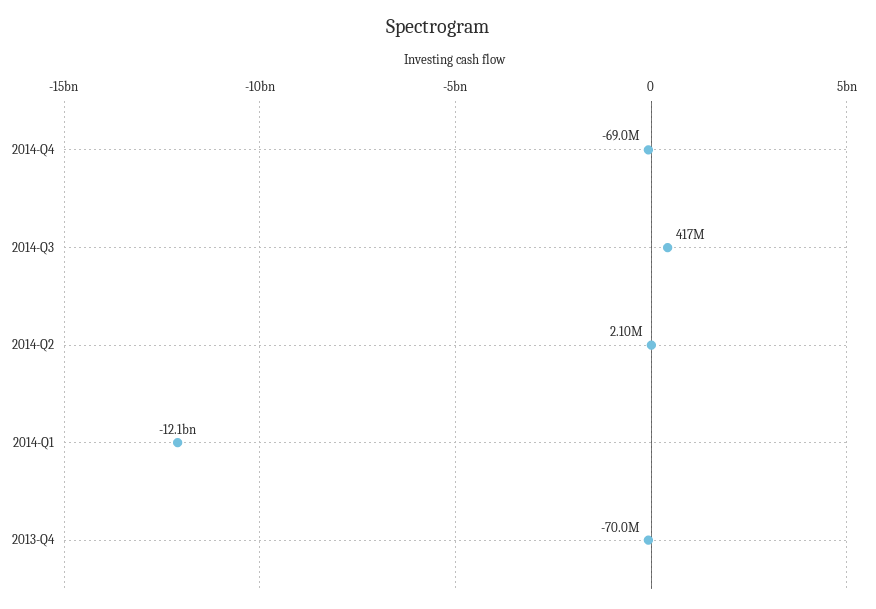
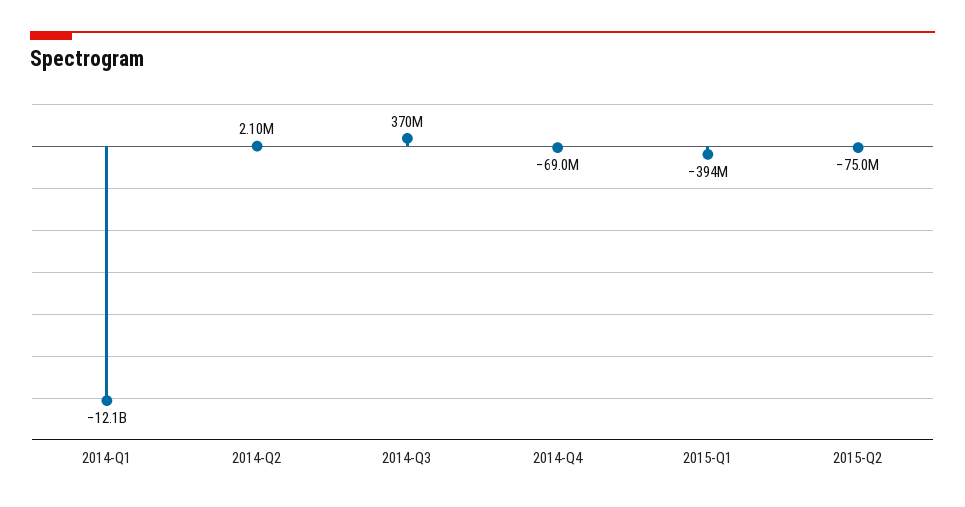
2014-Q3: 417000000 -> 370000000
2013-Q4: -70000000 -> none
2015-Q1: none -> -394000000
2015-Q2: none -> -75000000

